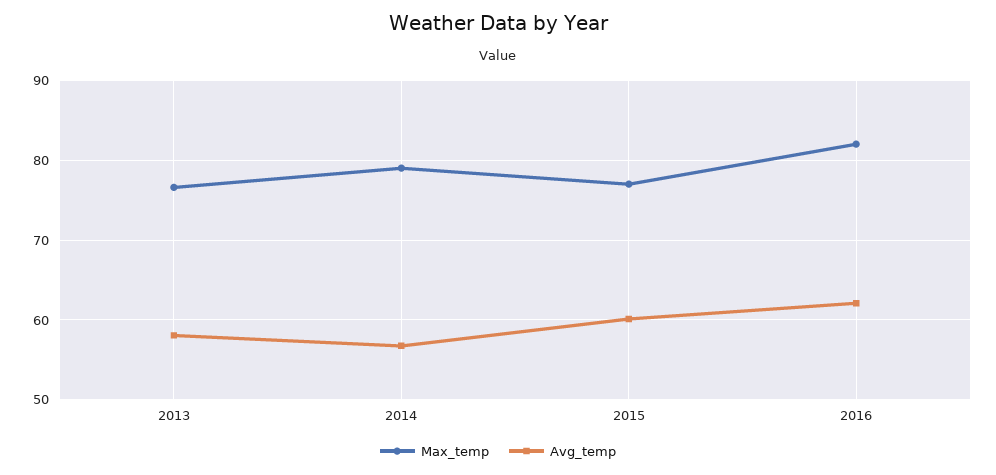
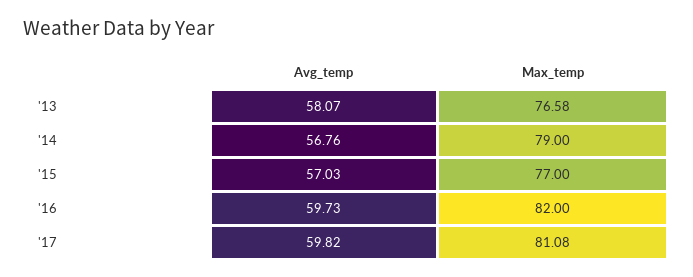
Avg_temp, 2015: 60 -> 57.03
Avg_temp, 2016: 62 -> 59.73
Avg_temp, '17: none -> 59.82
Max_temp, '17: none -> 81.08

